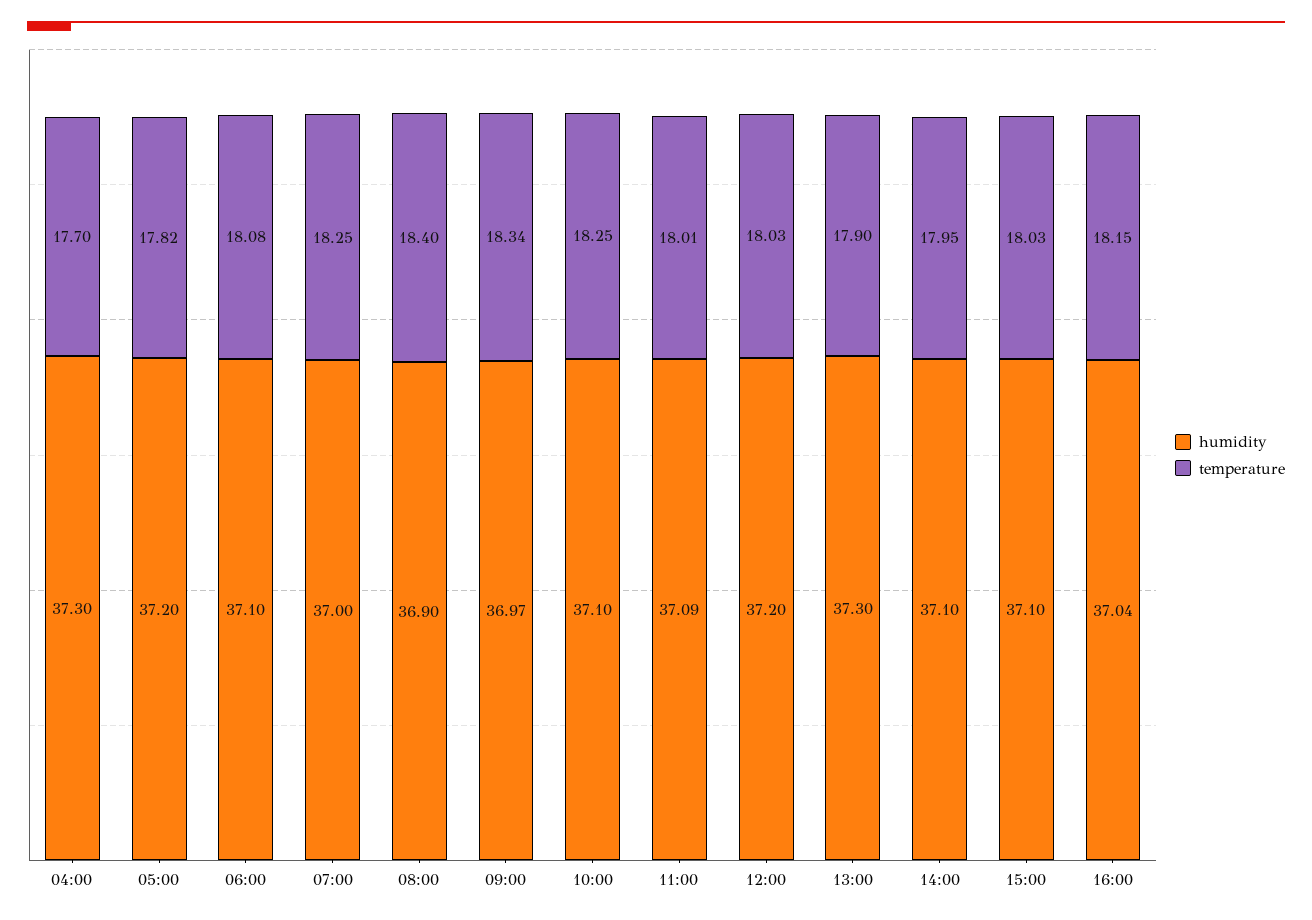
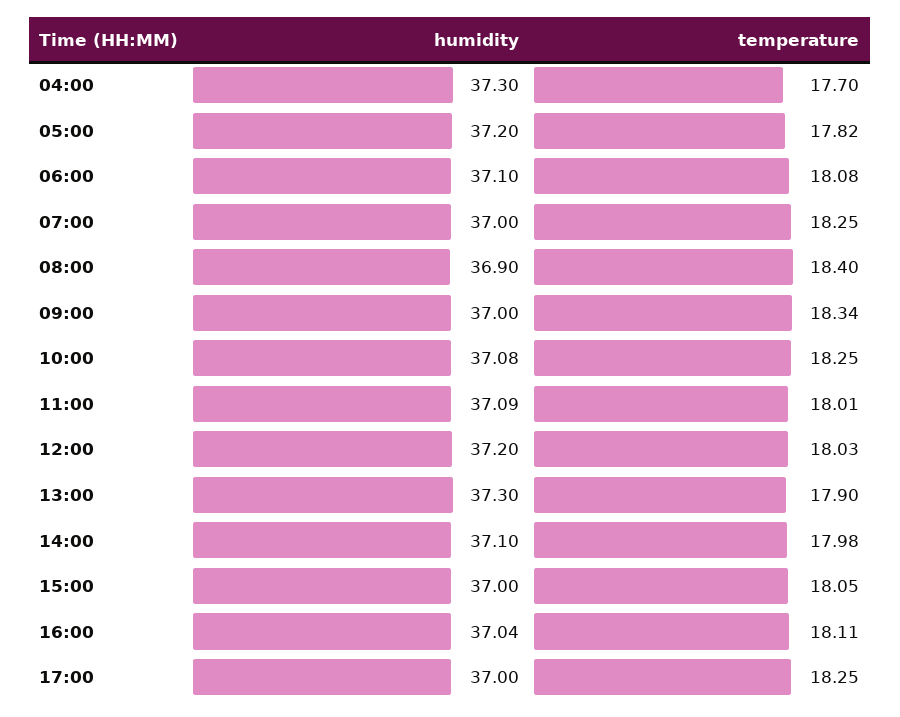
humidity, 09:00: 36.97 -> 37
humidity, 10:00: 37.1 -> 37.08
temperature, 14:00: 17.95 -> 17.98
humidity, 15:00: 37.1 -> 37
temperature, 15:00: 18.03 -> 18.05
temperature, 16:00: 18.15 -> 18.11
humidity, 17:00: none -> 37
temperature, 17:00: none -> 18.25

